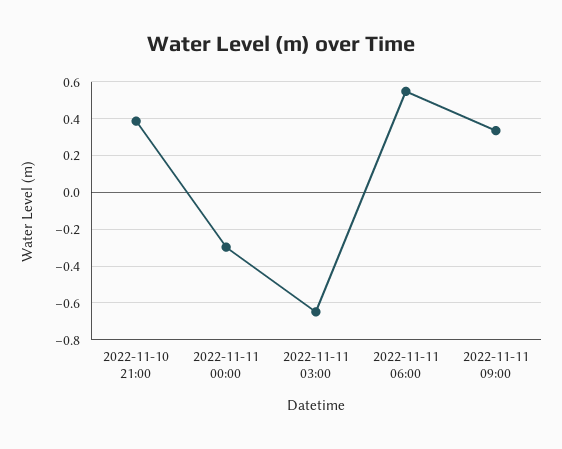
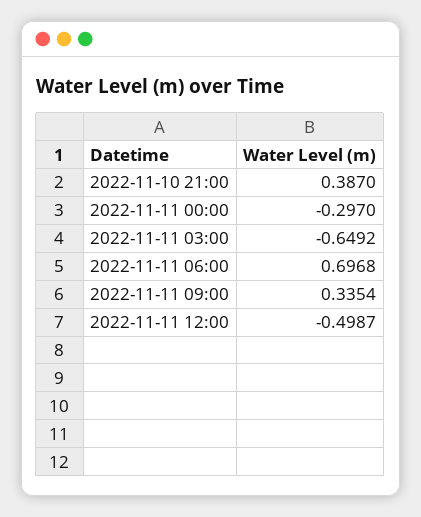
2022-11-11 06:00: 0.55 -> 0.6968
2022-11-11 12:00: none -> -0.4987

